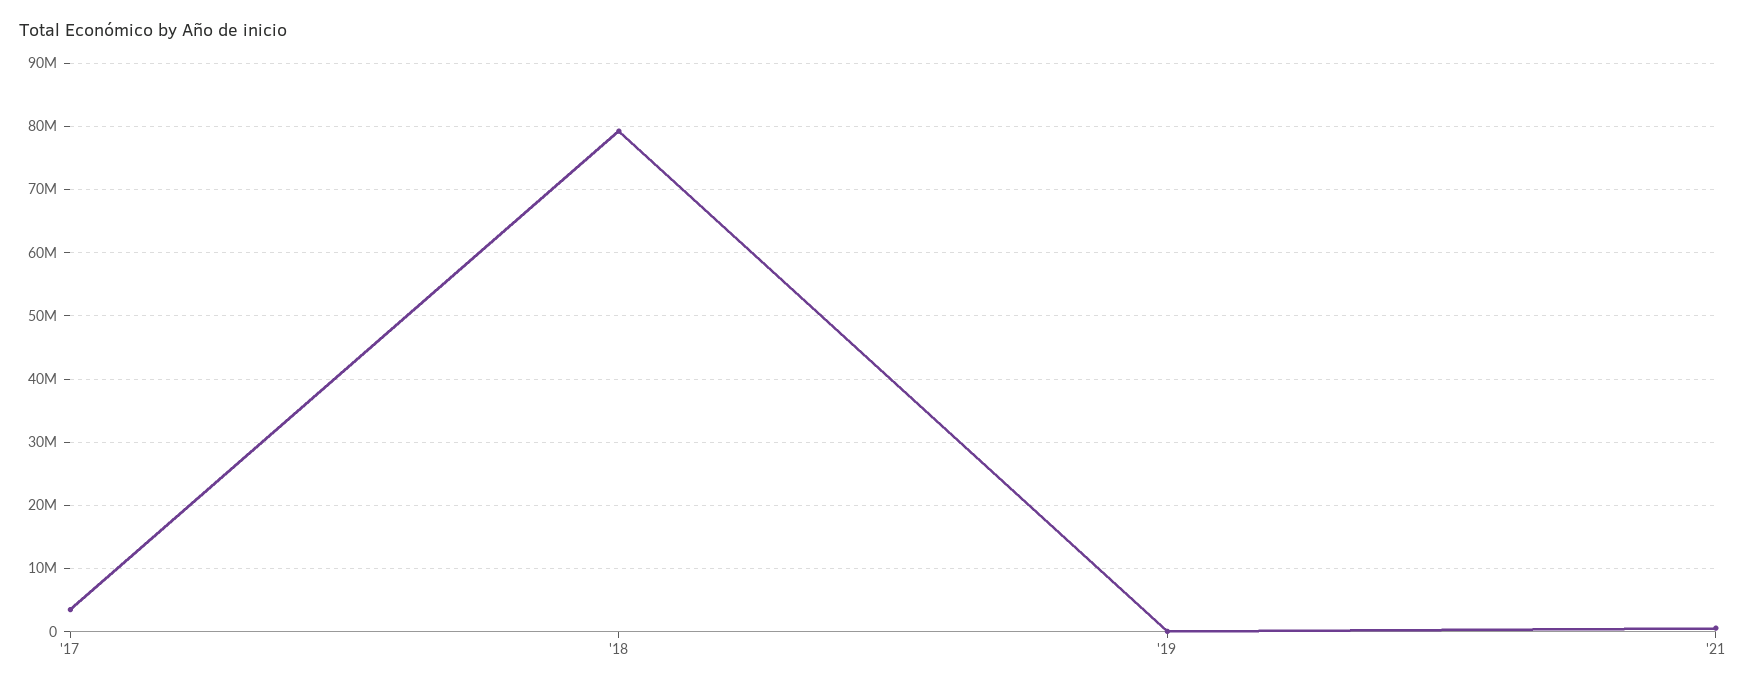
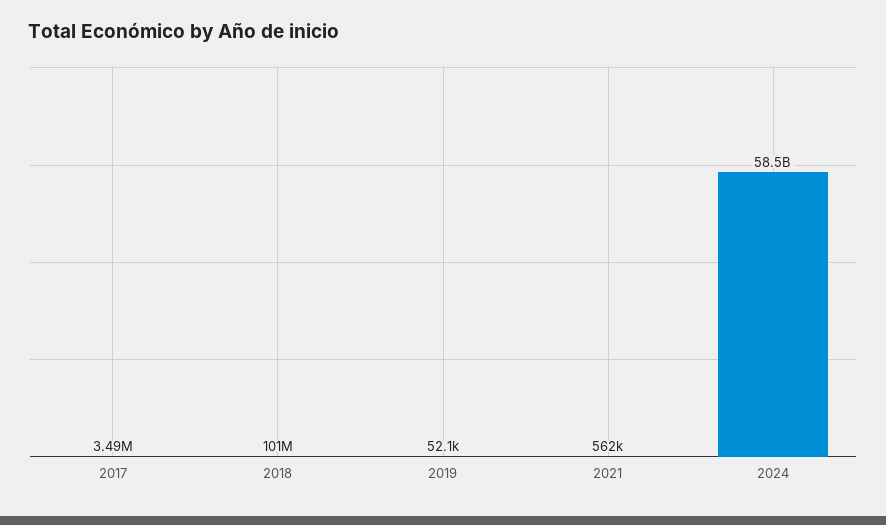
'18: 79000000 -> 101000000
2024: none -> 58500000000

